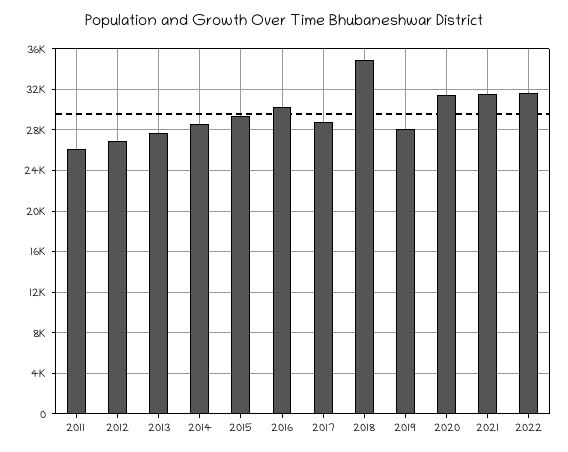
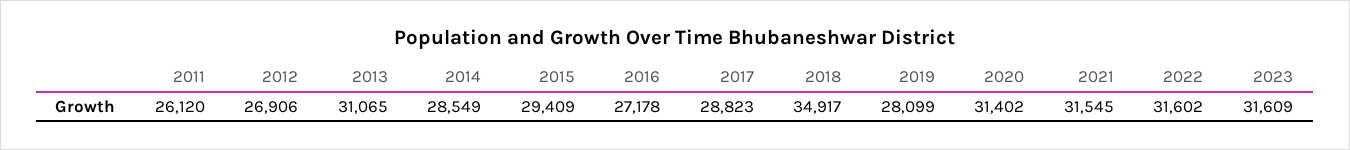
2013: 28000 -> 31065
2016: 30000 -> 27178
2023: none -> 31609

